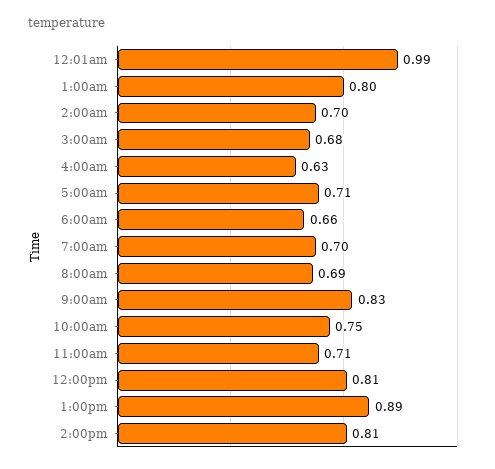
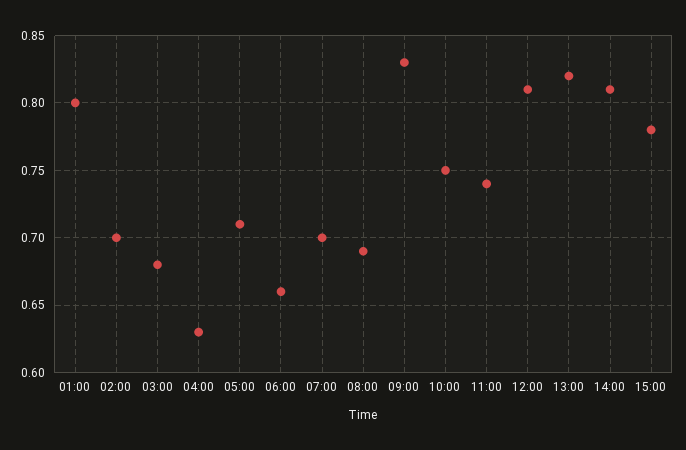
12:01am: 0.99 -> none
11:00am: 0.71 -> 0.74
1:00pm: 0.89 -> 0.82
15:00: none -> 0.78

